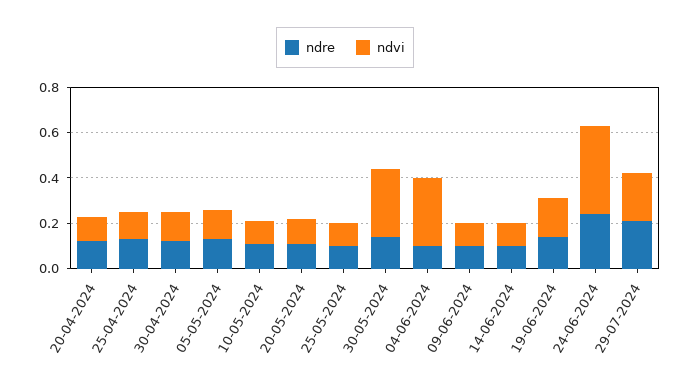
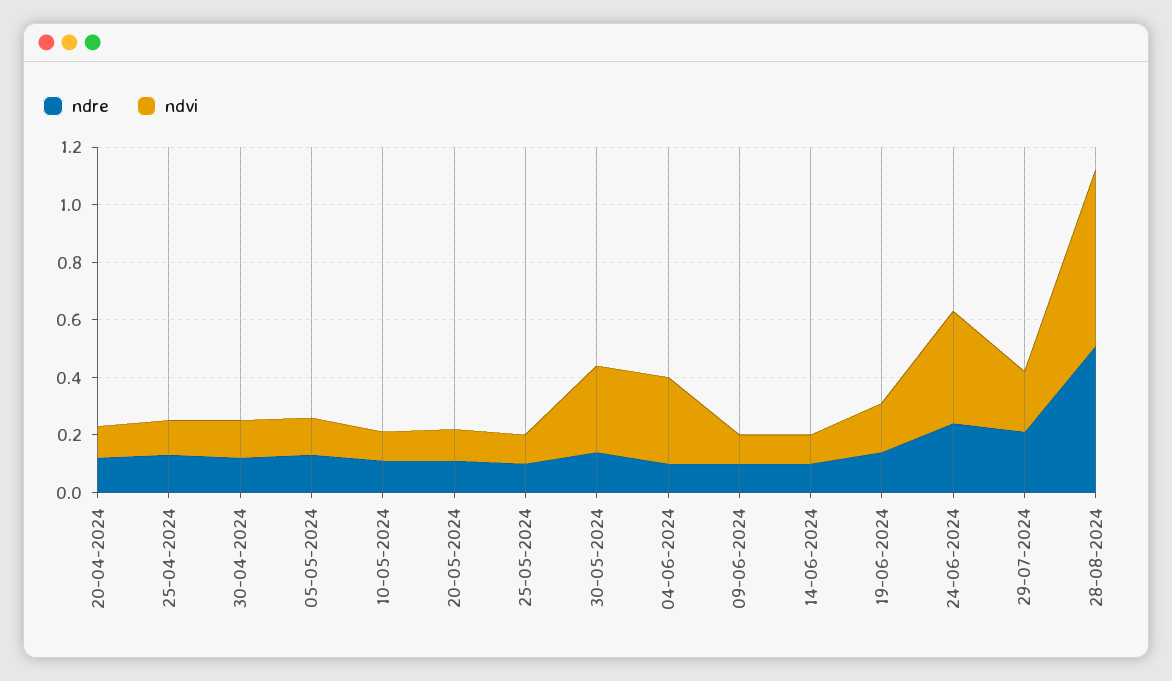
ndre, 28-08-2024: none -> 0.5
ndvi, 28-08-2024: none -> 0.6

